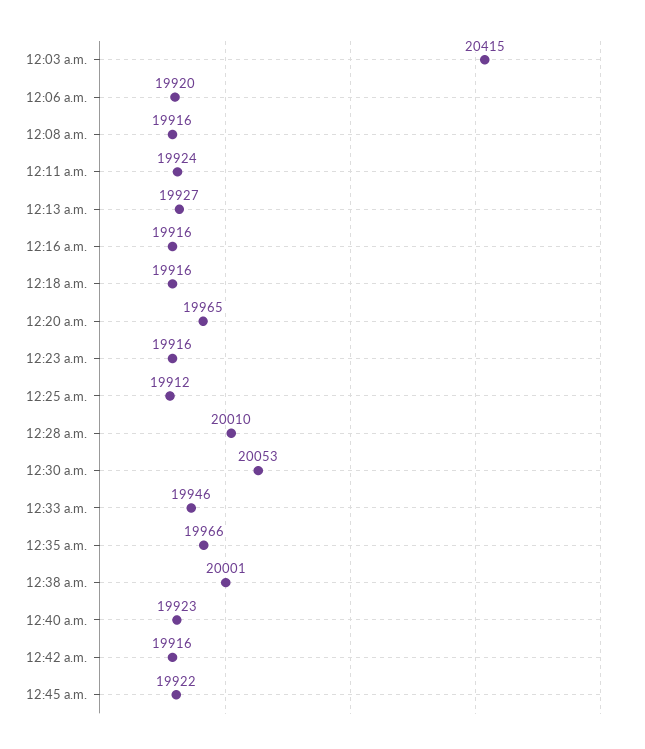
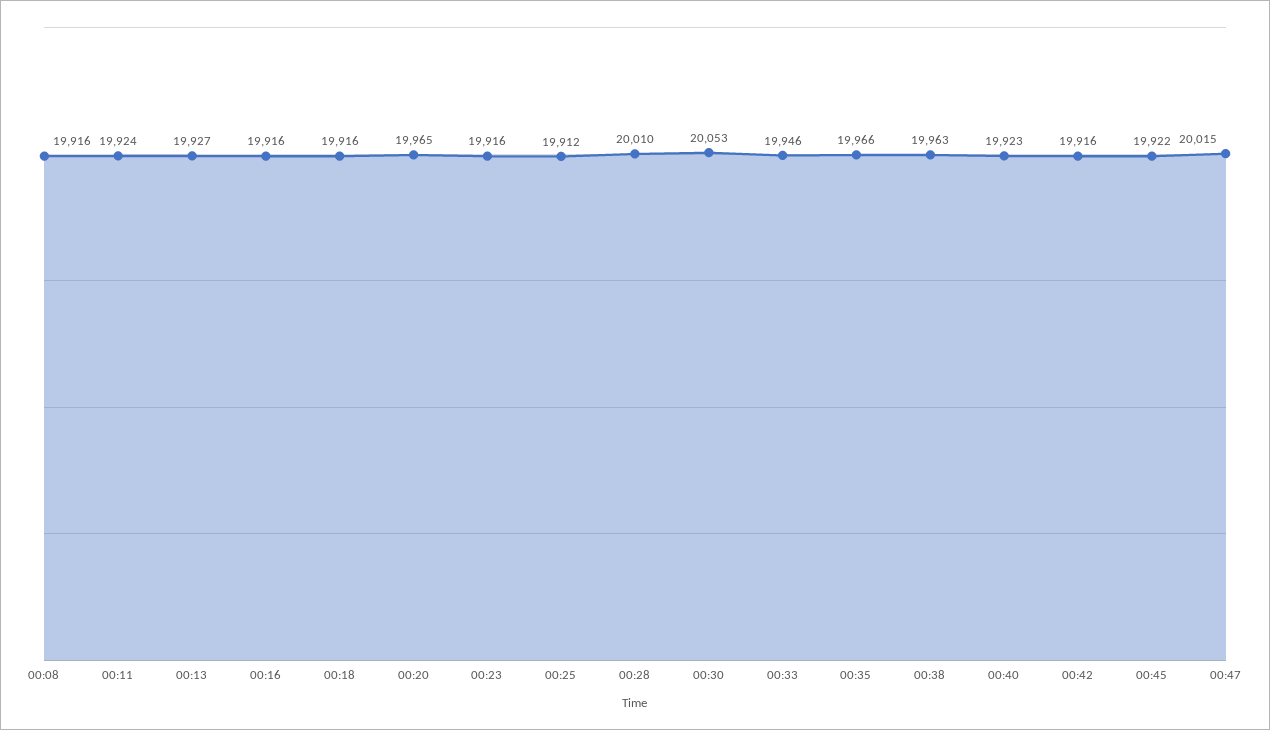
12:03 a.m.: 20415 -> none
12:06 a.m.: 19920 -> none
12:38 a.m.: 20001 -> 19963
00:47: none -> 20015

